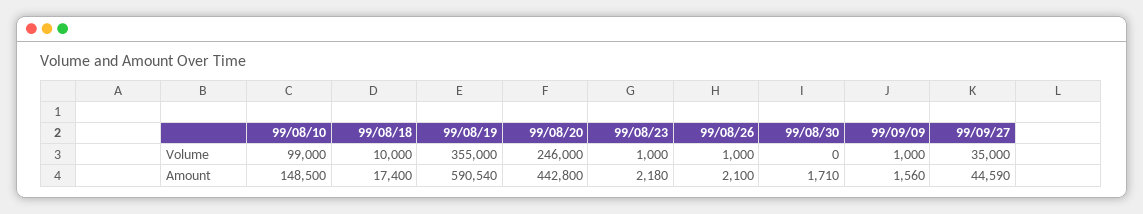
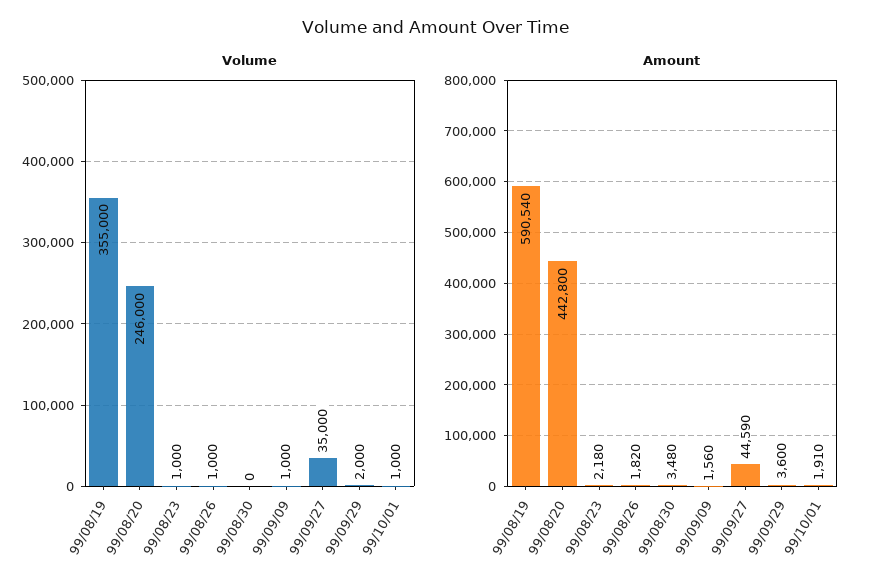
Volume, 99/08/10: 99000 -> none
Volume, 99/08/18: 10000 -> none
Amount, 99/08/10: 148500 -> none
Amount, 99/08/18: 17400 -> none
Amount, 99/08/26: 2100 -> 1820
Amount, 99/08/30: 1710 -> 3480
Volume, 99/09/29: none -> 2000
Volume, 99/10/01: none -> 1000
Amount, 99/09/29: none -> 3600
Amount, 99/10/01: none -> 1910

